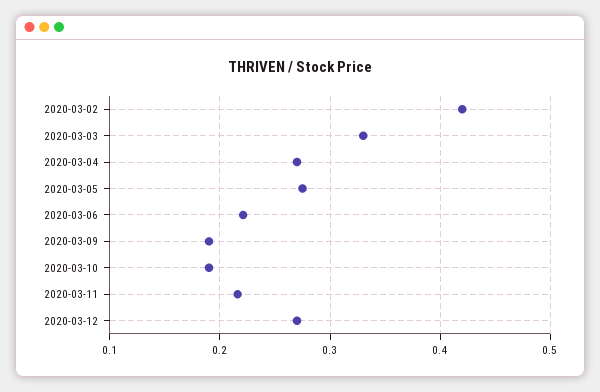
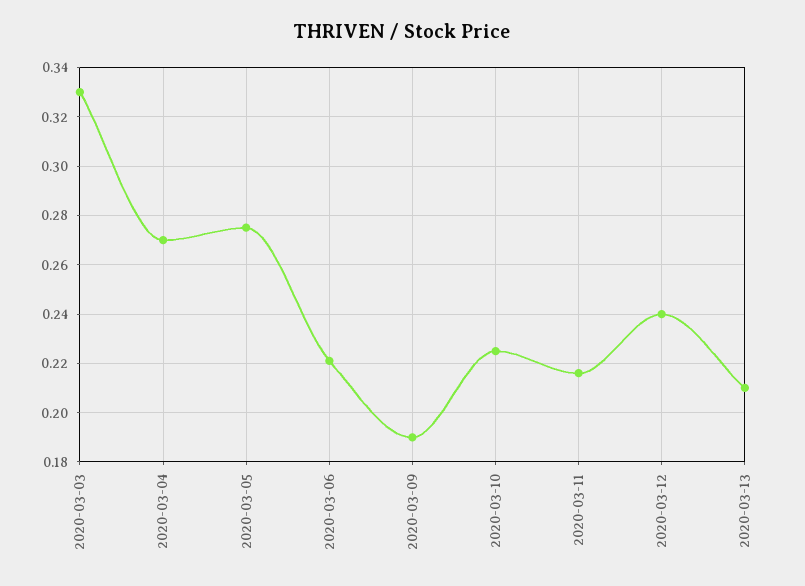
2020-03-02: 0.42 -> none
2020-03-10: 0.19 -> 0.225
2020-03-12: 0.27 -> 0.24
2020-03-13: none -> 0.21

